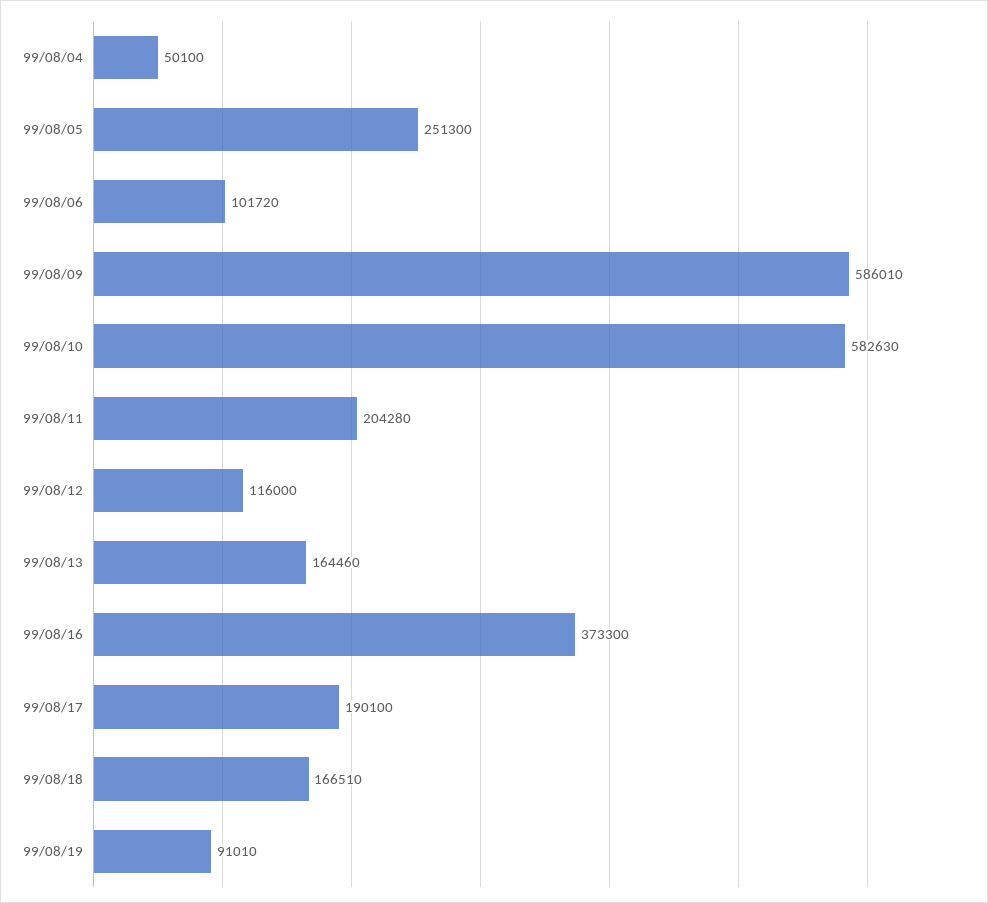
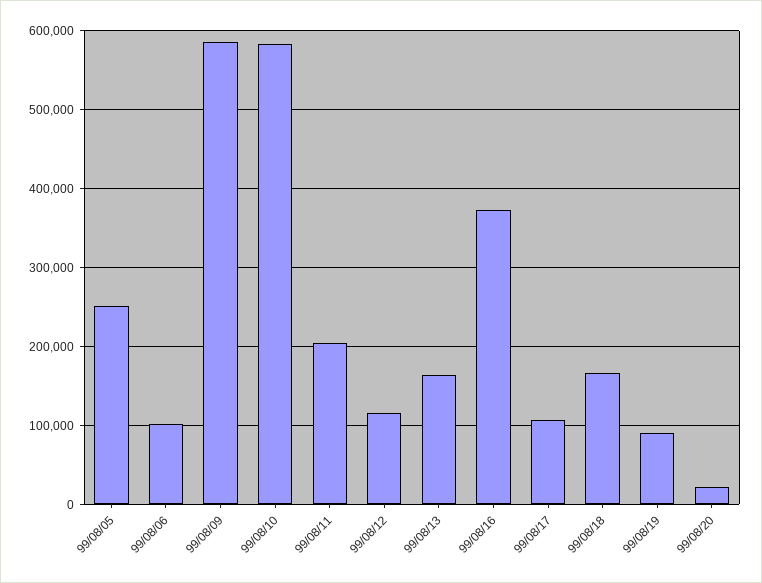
99/08/04: 50100 -> none
99/08/17: 190100 -> 110000
99/08/20: none -> 20000

